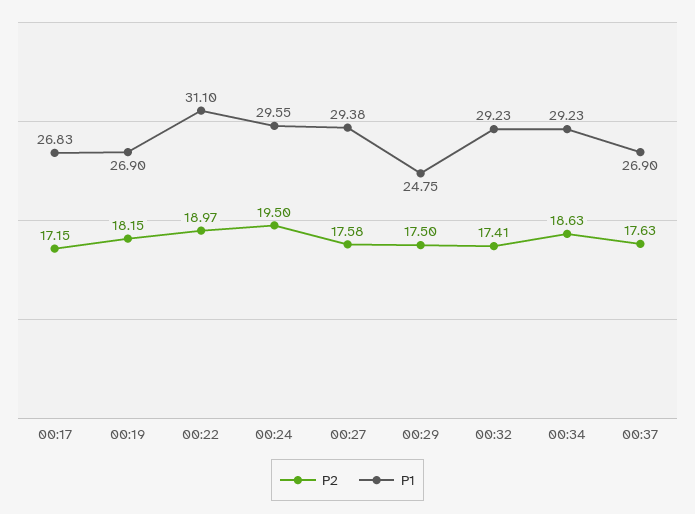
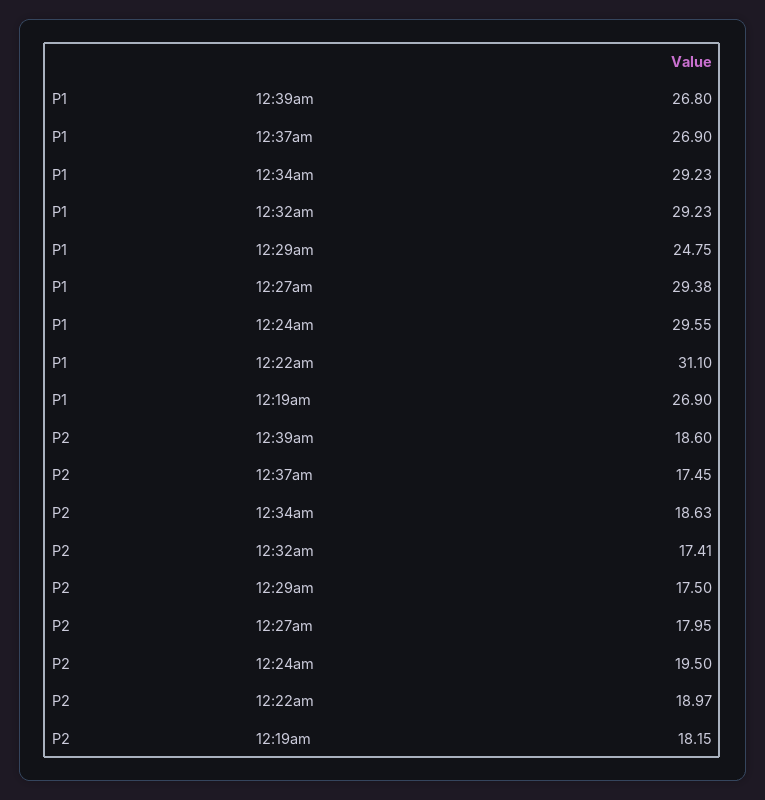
P2, 00:17: 17.15 -> none
P1, 00:17: 26.83 -> none
P2, 00:27: 17.58 -> 17.95
P2, 00:37: 17.63 -> 17.45
P1, 12:39am: none -> 26.8
P2, 12:39am: none -> 18.6

